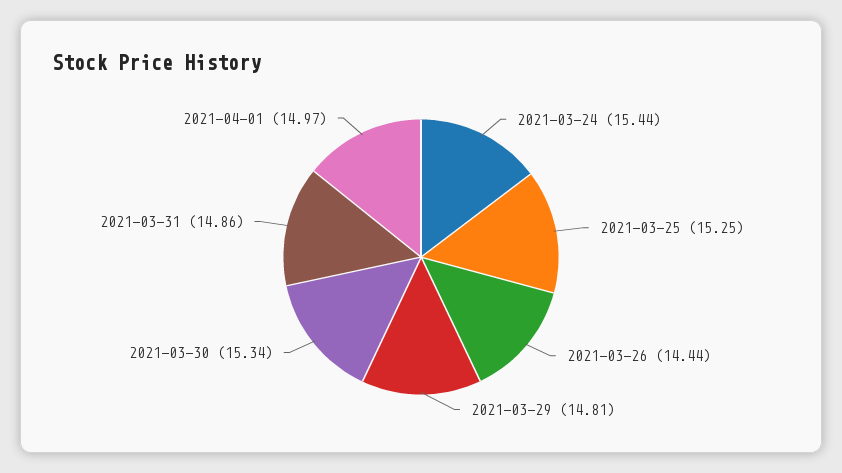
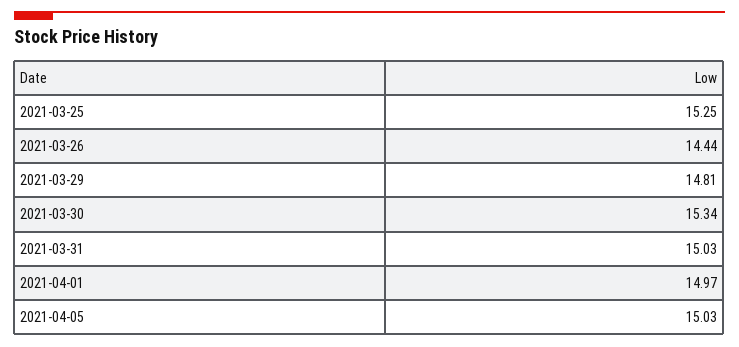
2021-03-24: 15.44 -> none
2021-03-31: 14.86 -> 15.03
2021-04-05: none -> 15.03

